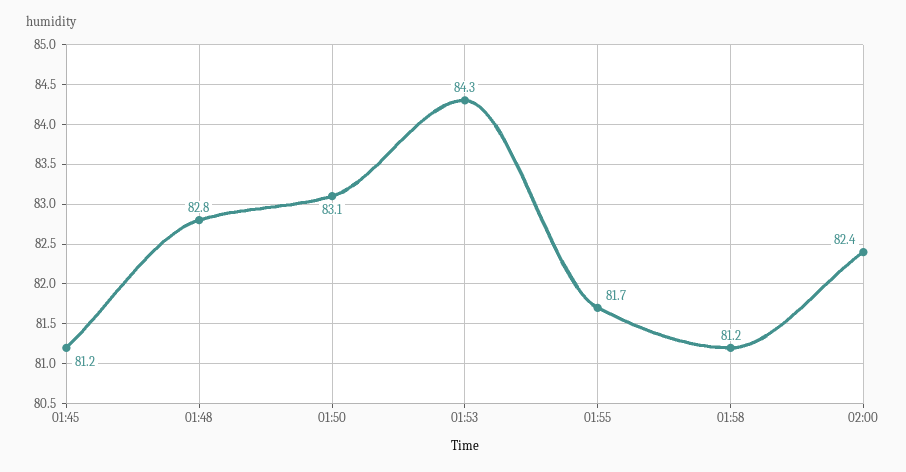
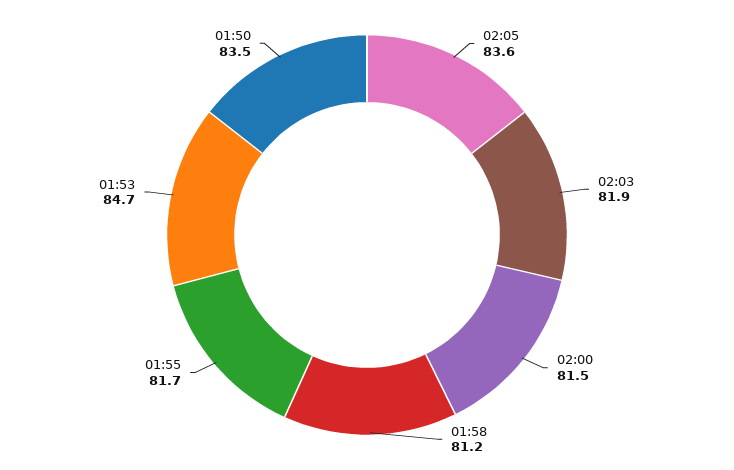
01:45: 81.2 -> none
01:48: 82.8 -> none
01:50: 83.1 -> 83.5
01:53: 84.3 -> 84.7
02:00: 82.4 -> 81.5
02:05: none -> 83.6
02:03: none -> 81.9

